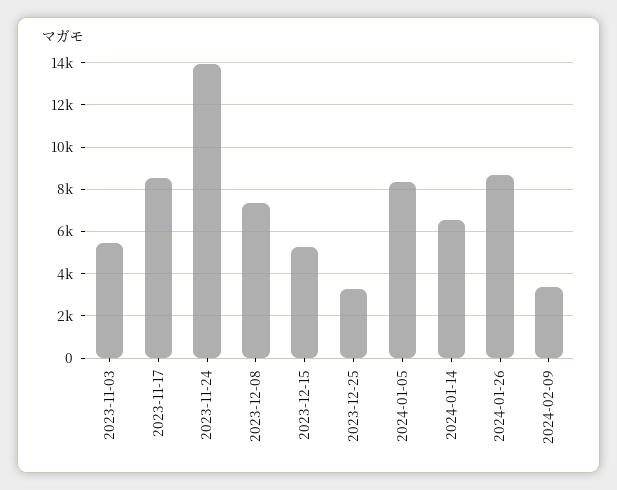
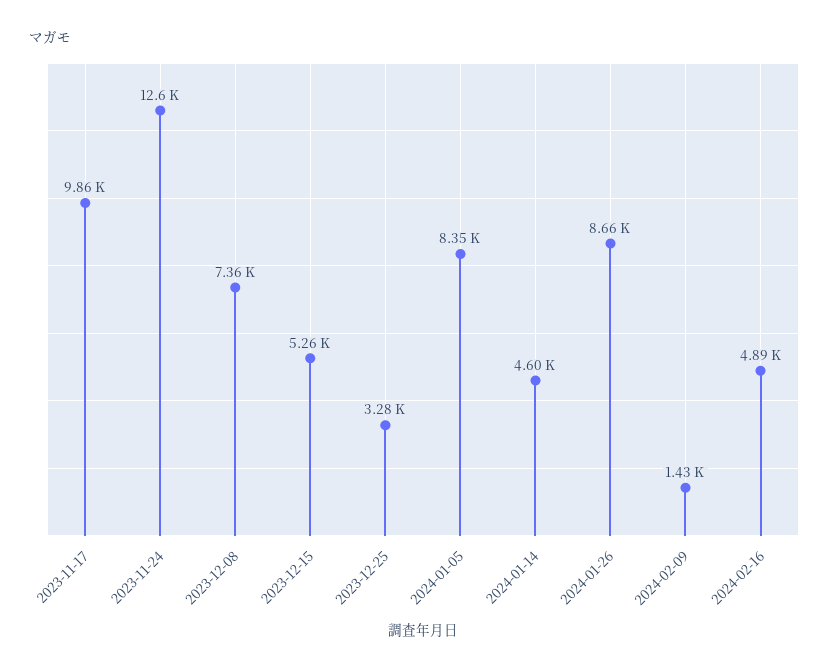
2023-11-03: 5500 -> none
2023-11-17: 8500 -> 9860
2023-11-24: 14000 -> 12600
2024-01-14: 6500 -> 4600
2024-02-09: 3500 -> 1430
2024-02-16: none -> 4890

